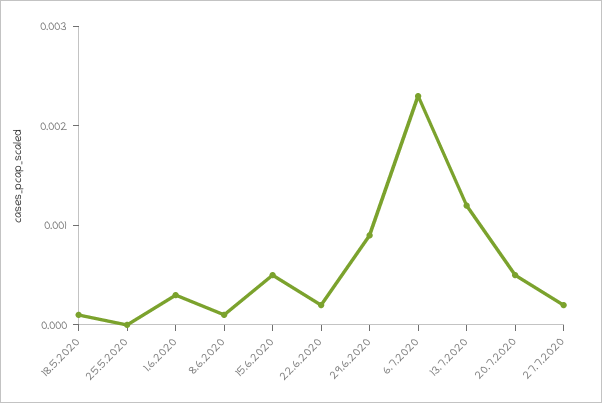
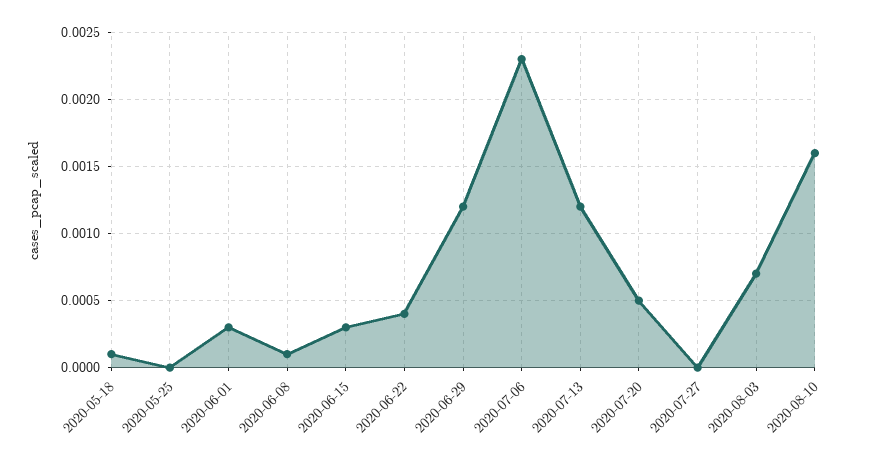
15.6.2020: 0.0005 -> 0.0003
22.6.2020: 0.0002 -> 0.0004
29.6.2020: 0.0009 -> 0.0012
27.7.2020: 0.0002 -> 0
2020-08-03: none -> 0.0007
2020-08-10: none -> 0.0016

